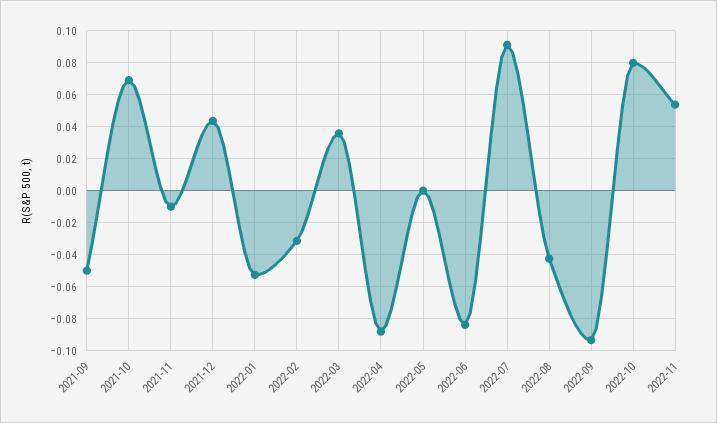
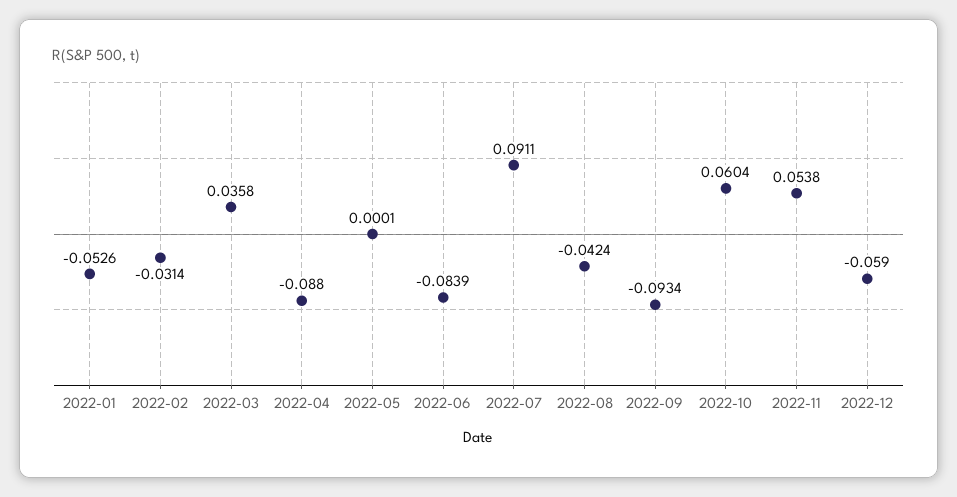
2021-09: -0.05 -> none
2021-10: 0.07 -> none
2021-11: -0.01 -> none
2021-12: 0.045 -> none
2022-10: 0.08 -> 0.0604
2022-12: none -> -0.059

